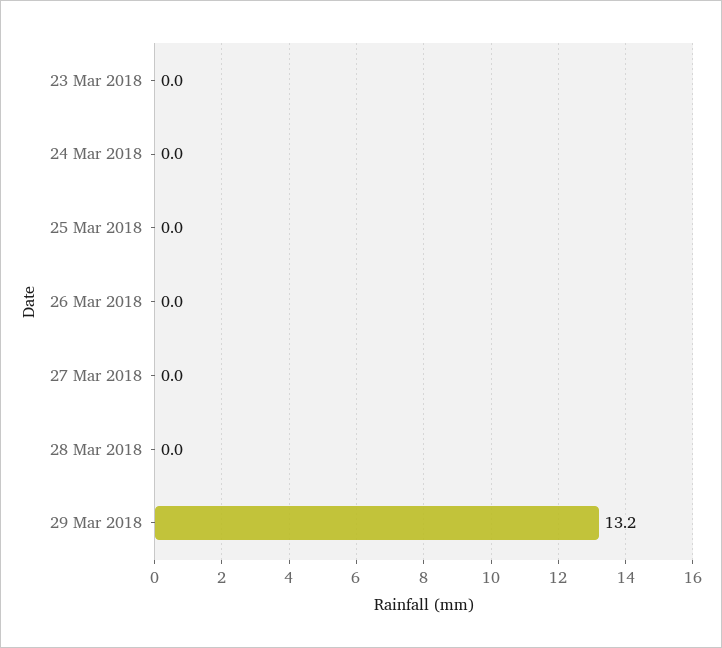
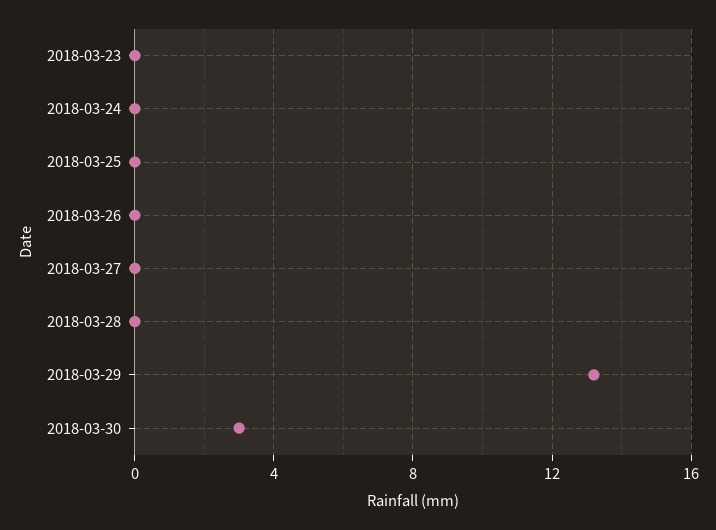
2018-03-30: none -> 3

